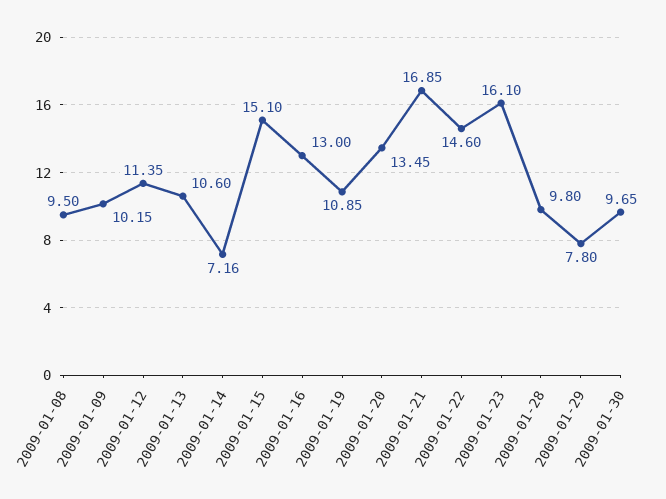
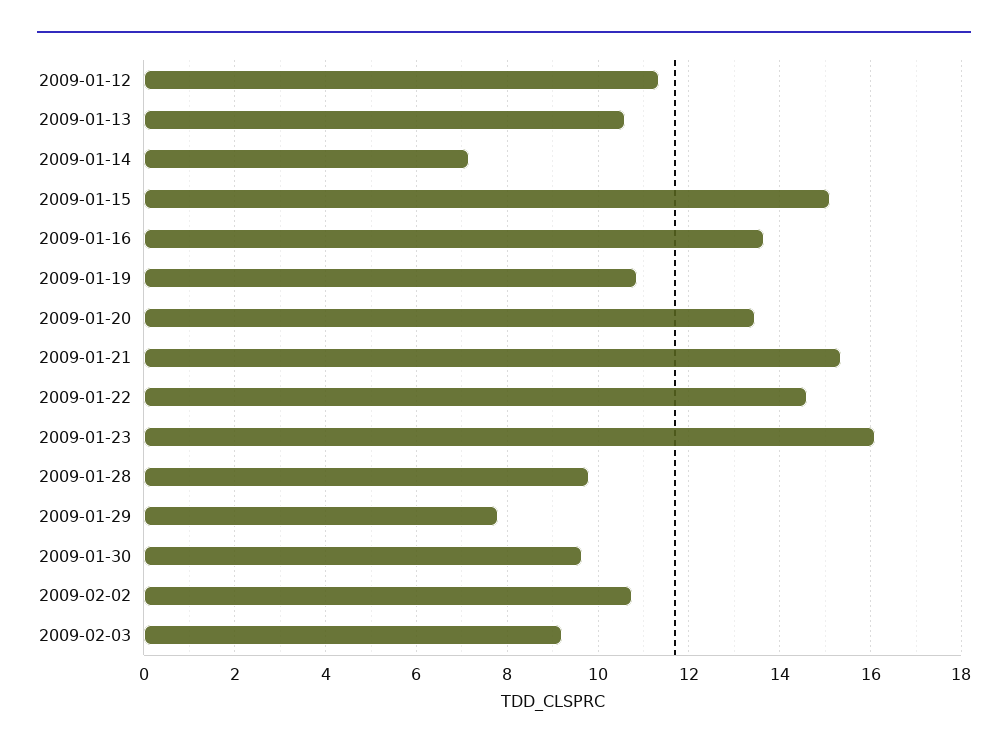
2009-01-08: 9.5 -> none
2009-01-09: 10.15 -> none
2009-01-16: 13 -> 13.6
2009-01-21: 16.85 -> 15.4
2009-02-02: none -> 10.8
2009-02-03: none -> 9.2

